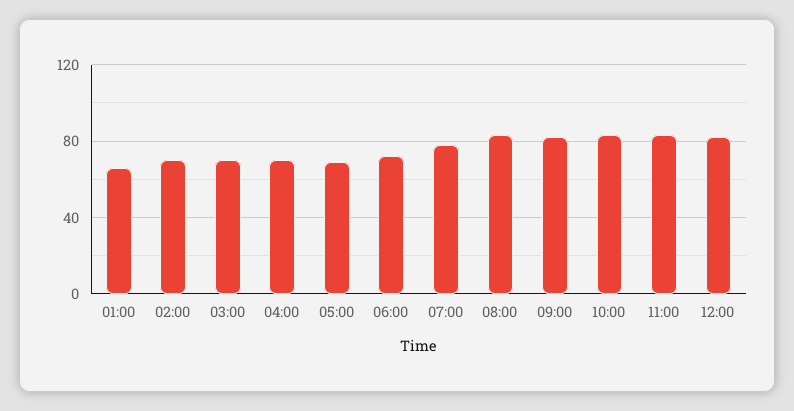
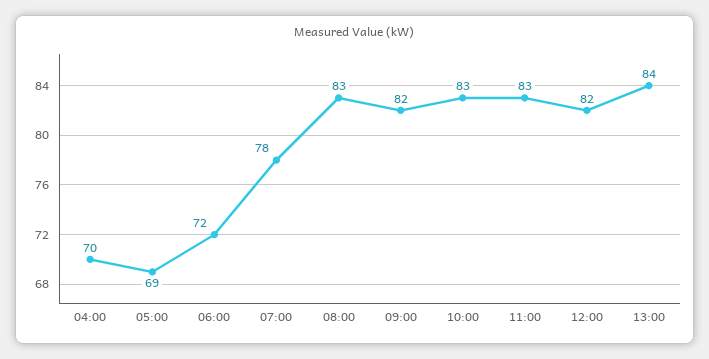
01:00: 65 -> none
02:00: 70 -> none
03:00: 70 -> none
13:00: none -> 84

